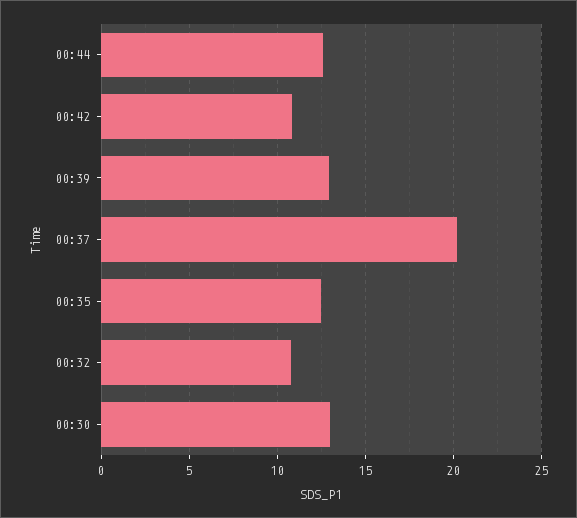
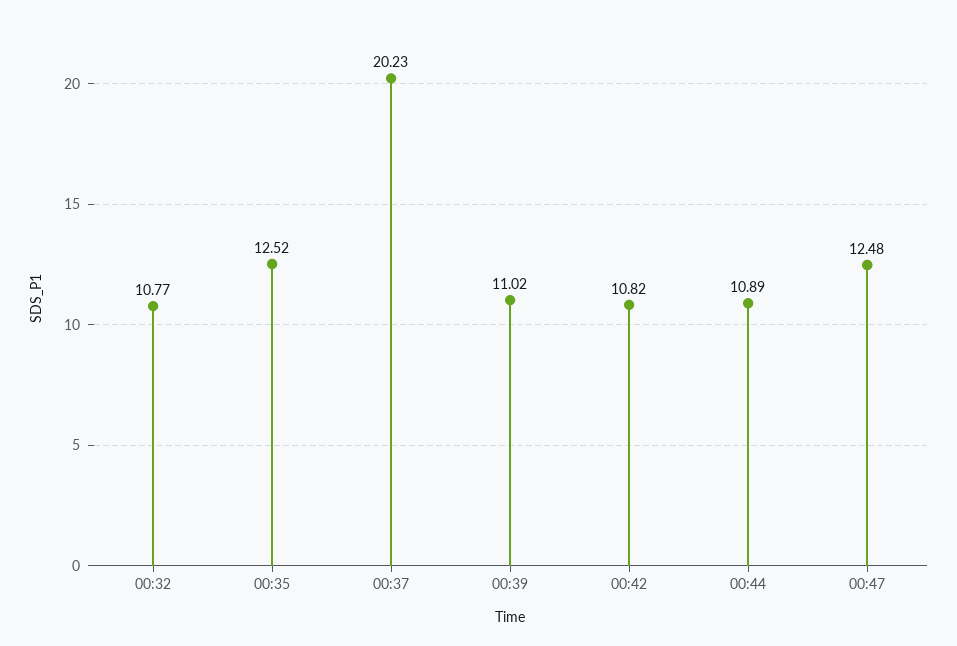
00:44: 12.5 -> 10.89
00:39: 13 -> 11.02
00:30: 13 -> none
00:47: none -> 12.48

